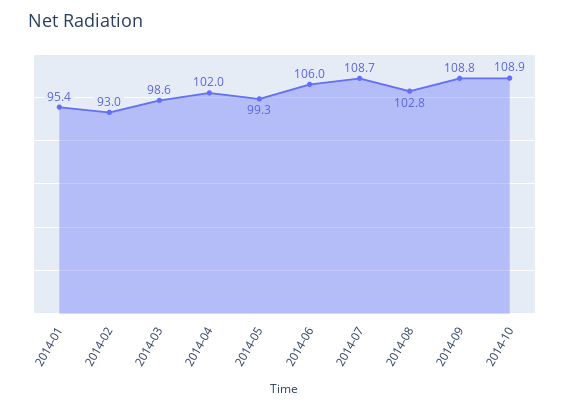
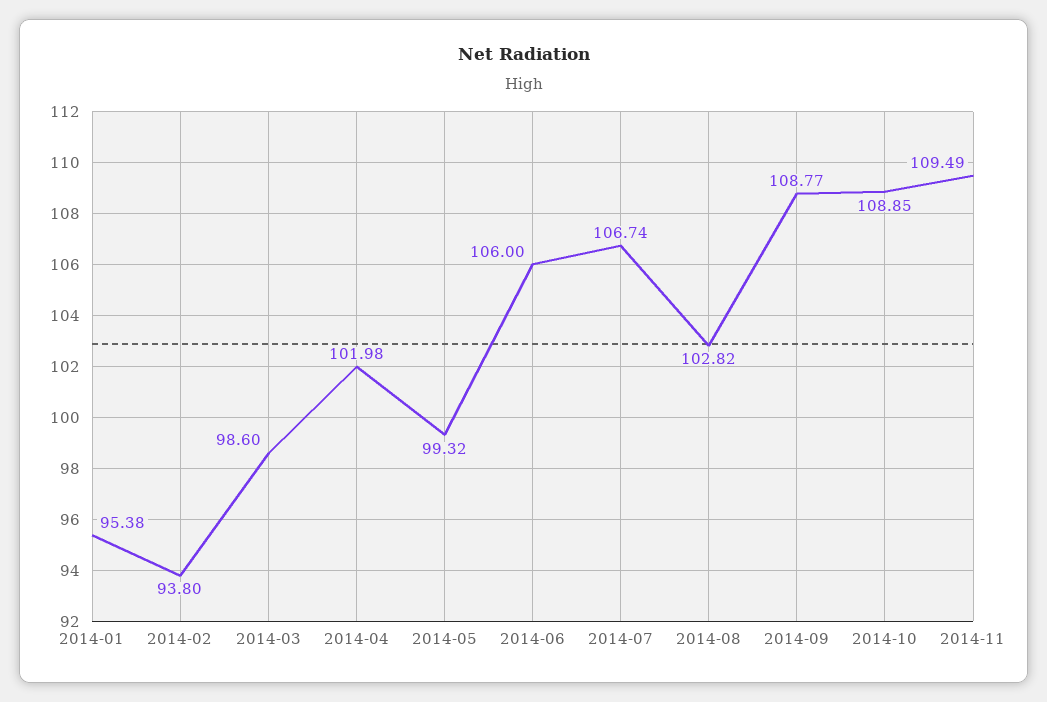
2014-02: 93 -> 93.8
2014-07: 108.7 -> 106.74
2014-11: none -> 109.49

